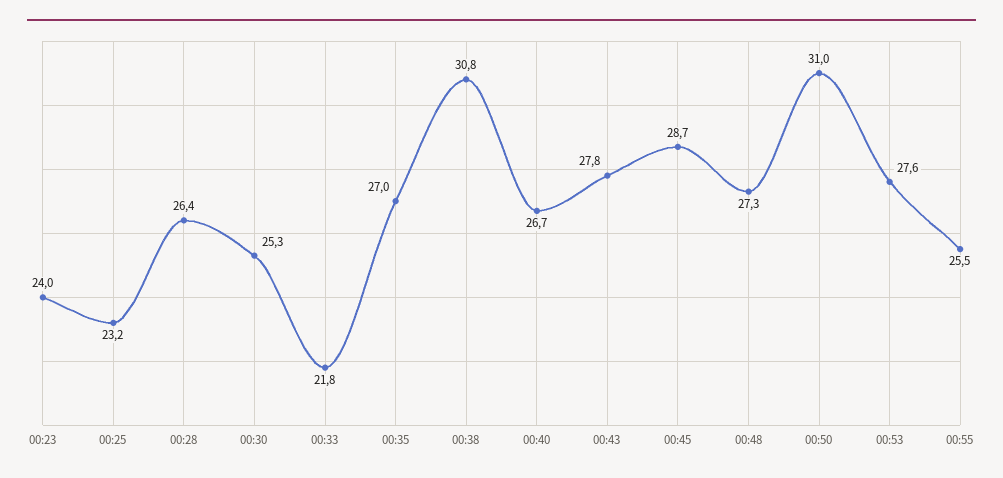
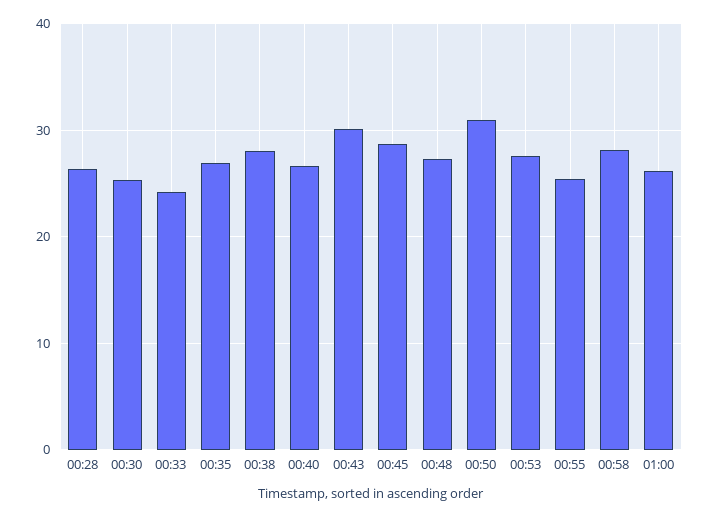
00:23: 24 -> none
00:25: 23.2 -> none
00:33: 21.8 -> 24
00:38: 30.8 -> 28
00:43: 27.8 -> 30
00:58: none -> 28
01:00: none -> 26

